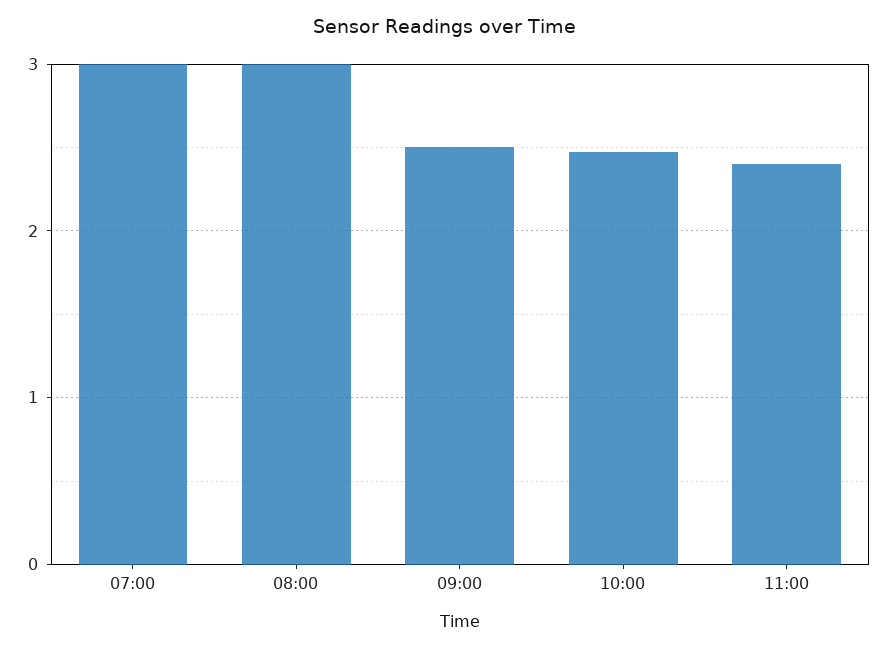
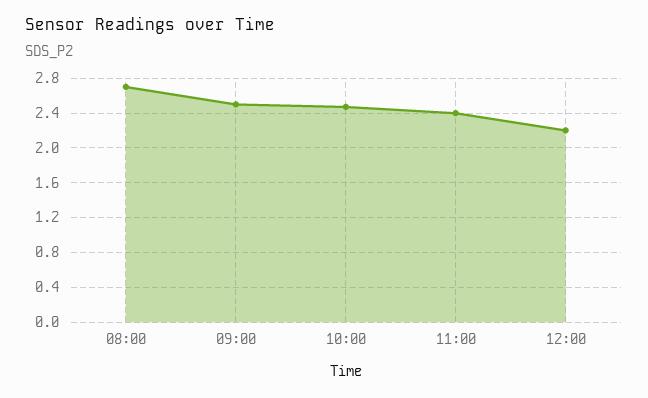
07:00: 3 -> none
08:00: 3 -> 2.7
12:00: none -> 2.2

